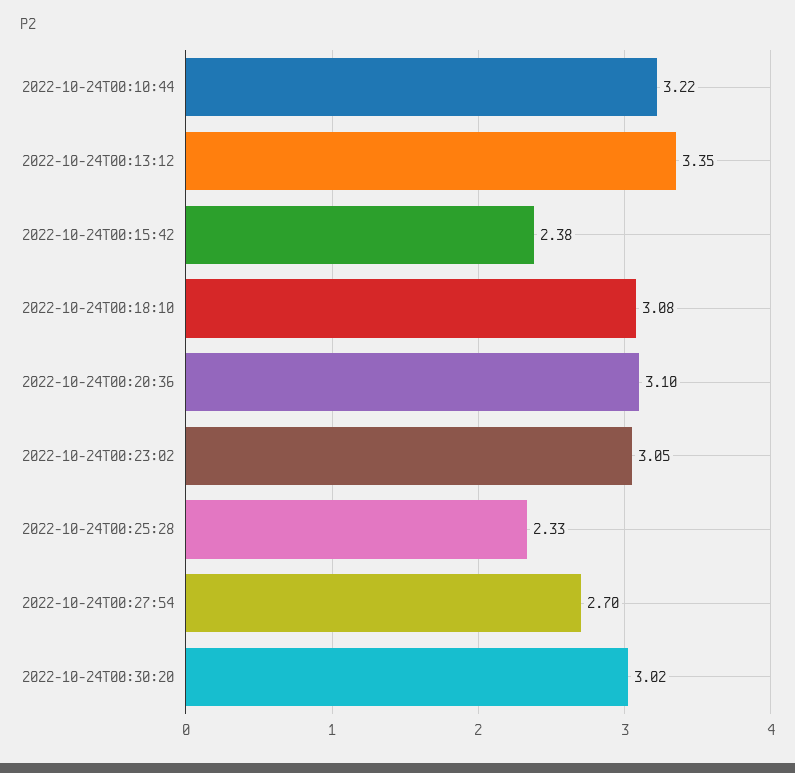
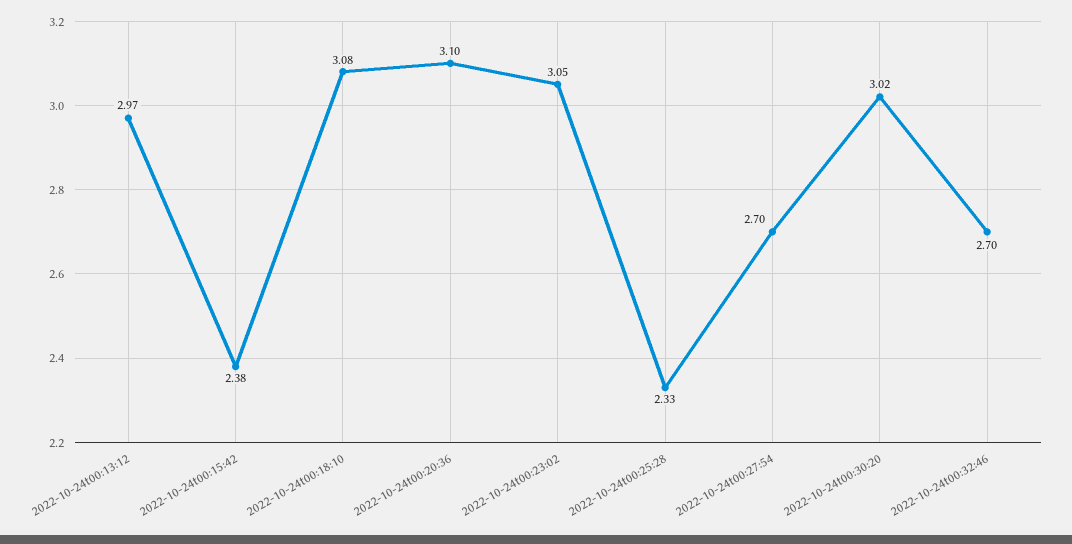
2022-10-24T00:10:44: 3.22 -> none
2022-10-24T00:13:12: 3.35 -> 2.97
2022-10-24t00:32:46: none -> 2.7

